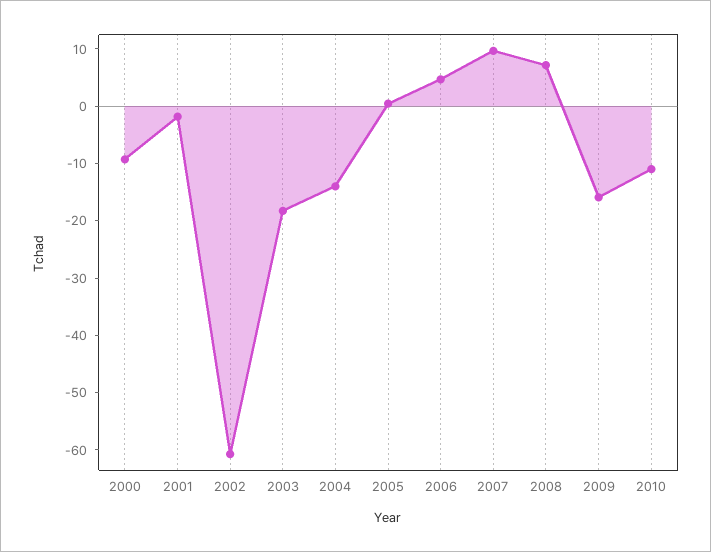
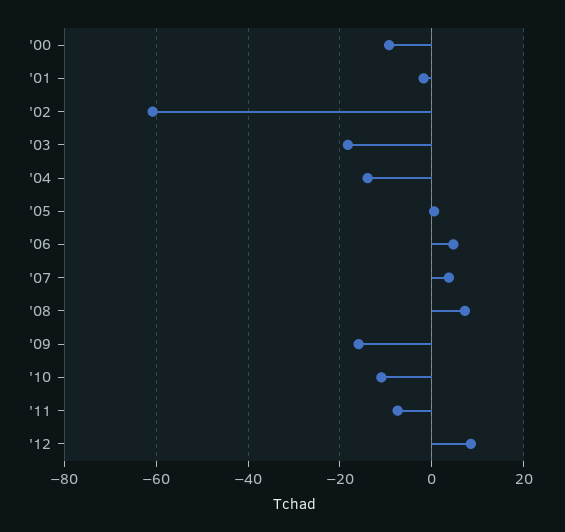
2007: 10 -> 4
'11: none -> -8
'12: none -> 8

